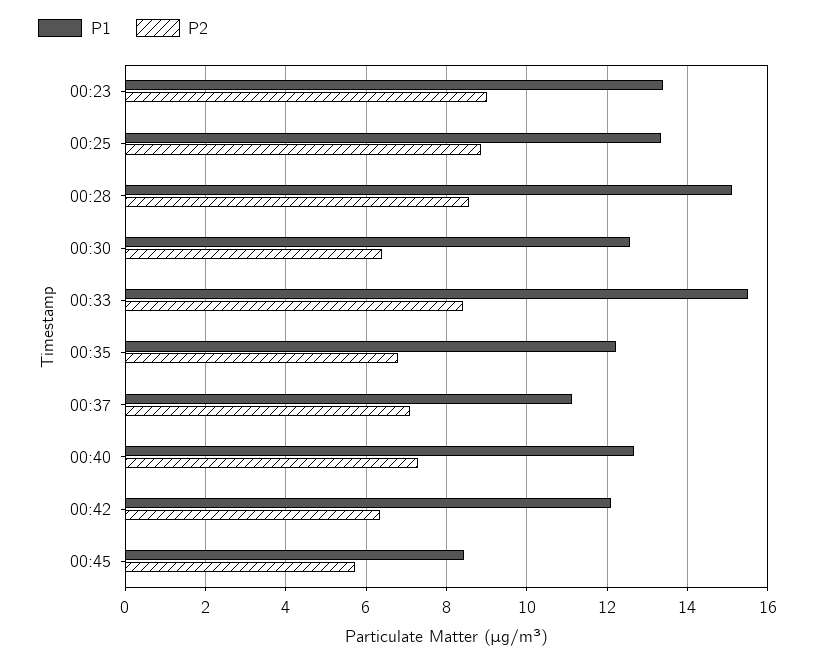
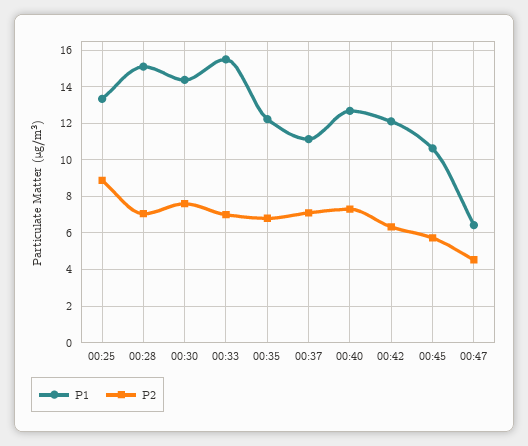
P1, 00:23: 13.4 -> none
P2, 00:23: 9 -> none
P2, 00:28: 8.6 -> 7
P1, 00:30: 12.6 -> 14.5
P2, 00:30: 6.4 -> 7.5
P2, 00:33: 8.4 -> 7
P1, 00:45: 8.4 -> 10.5
P1, 00:47: none -> 6.5
P2, 00:47: none -> 4.5

